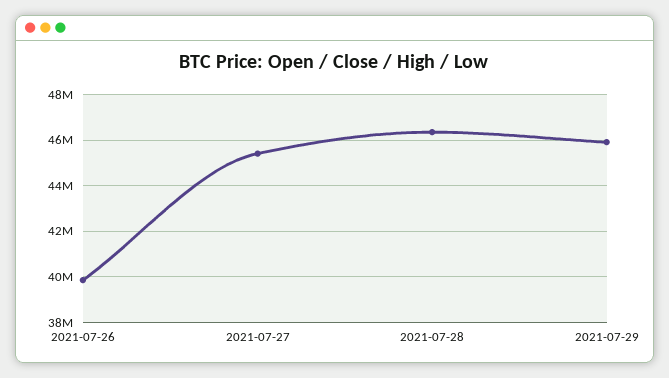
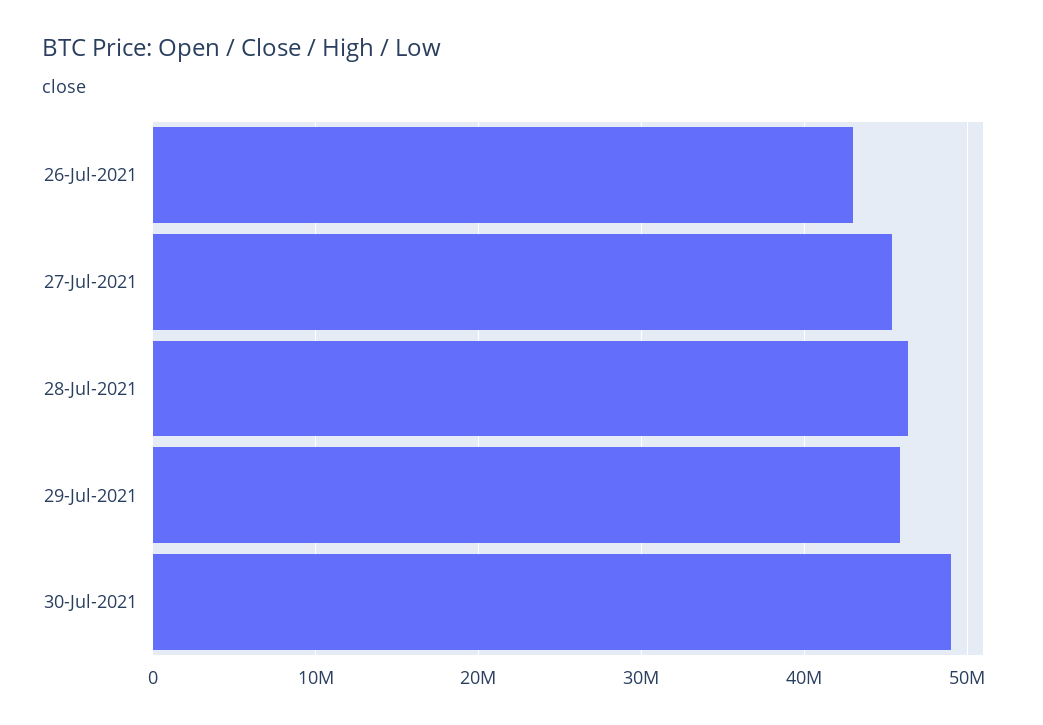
2021-07-26: 40000000 -> 43000000
30-Jul-2021: none -> 49000000

